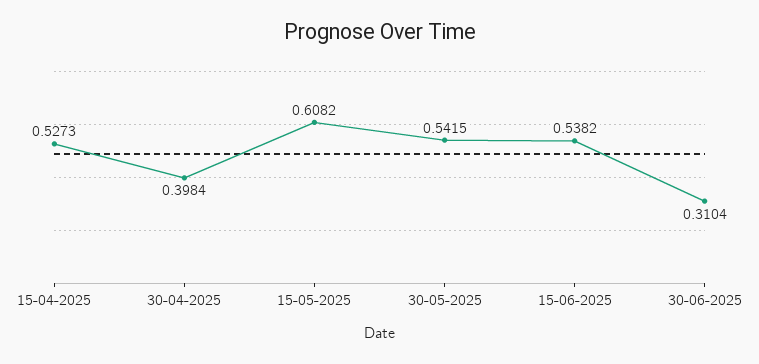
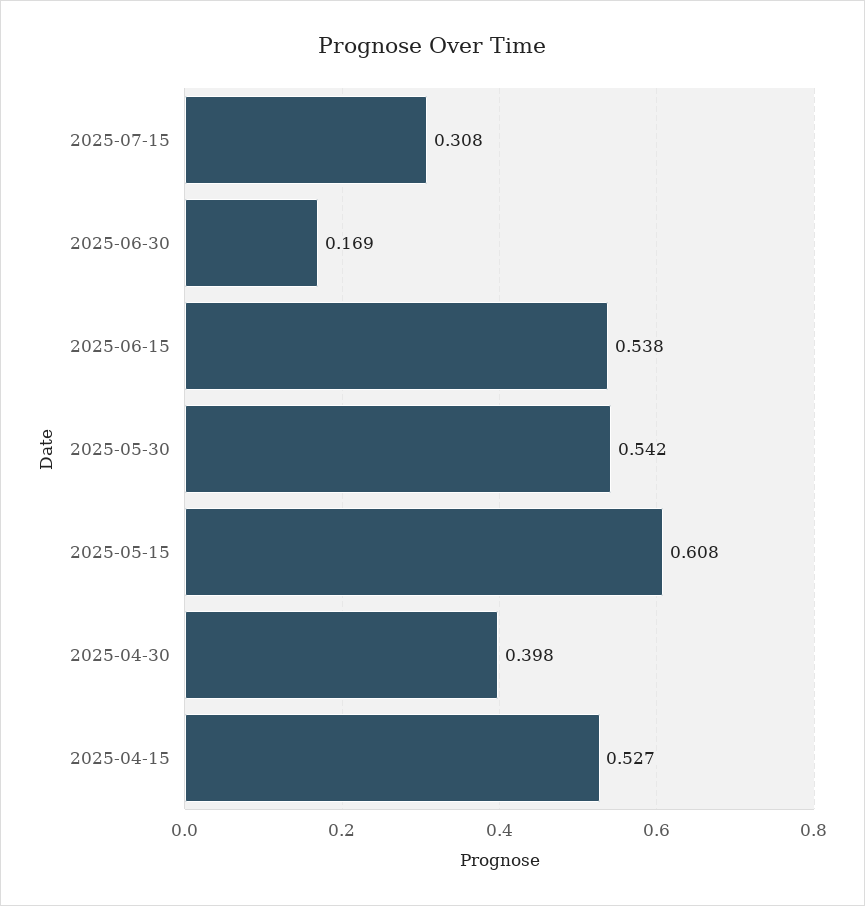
30-06-2025: 0.3104 -> 0.169
2025-07-15: none -> 0.308

